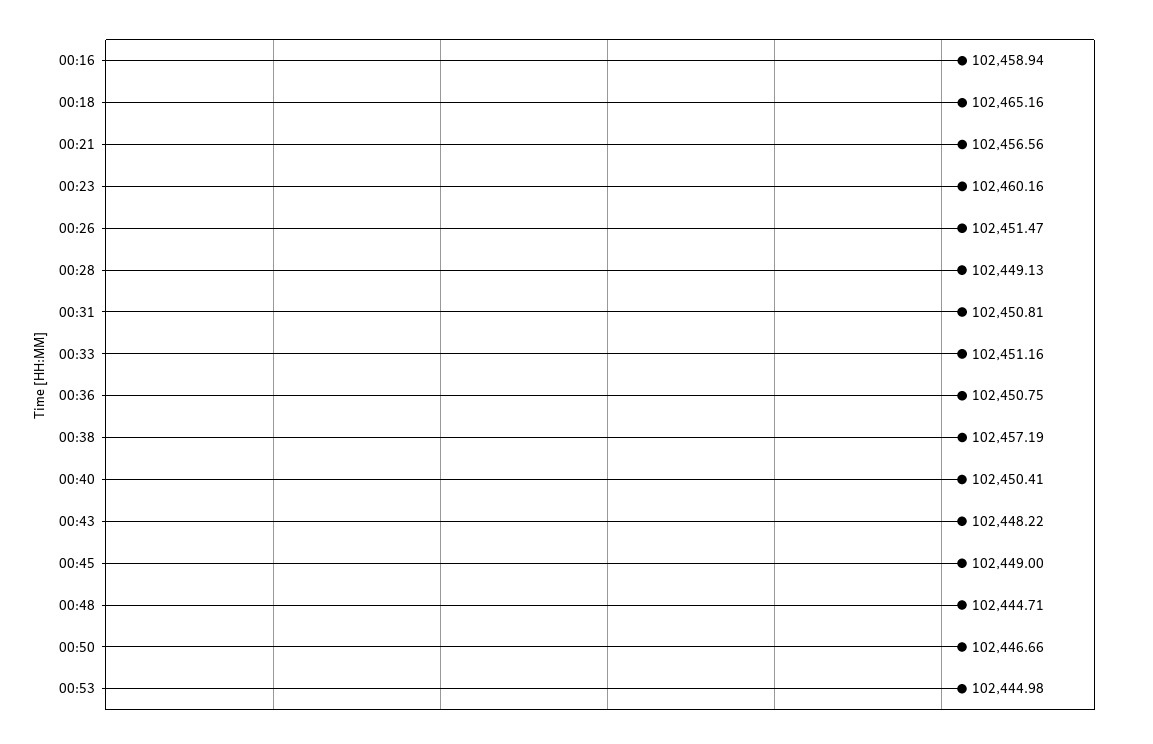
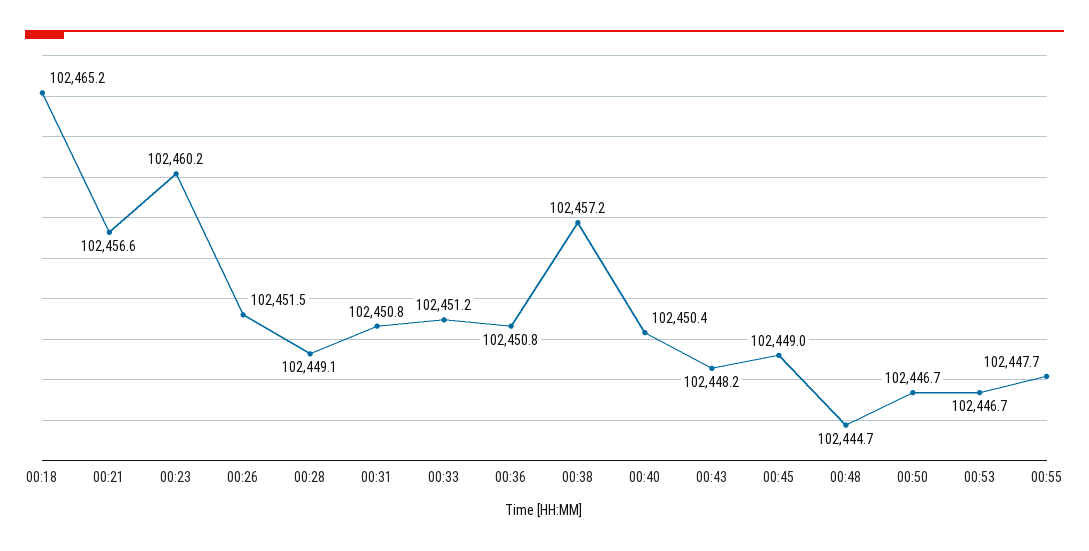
00:16: 102458.94 -> none
00:53: 102444.98 -> 102446.7
00:55: none -> 102447.7

